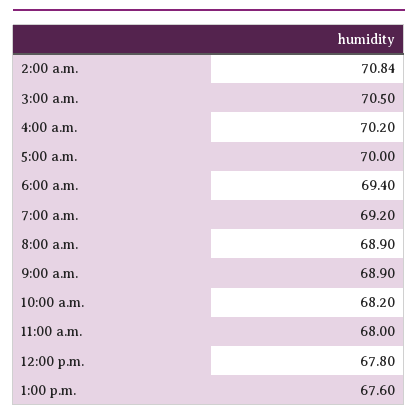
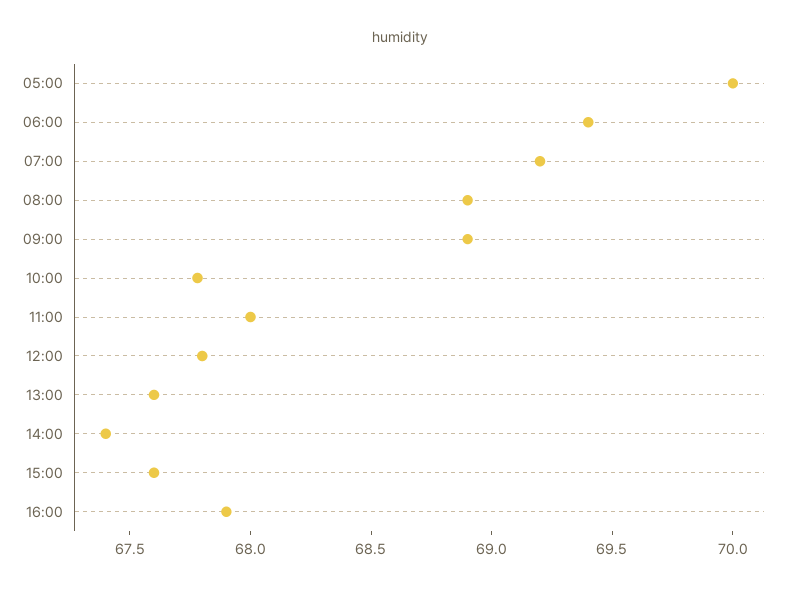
2:00 a.m.: 70.84 -> none
3:00 a.m.: 70.5 -> none
4:00 a.m.: 70.2 -> none
10:00 a.m.: 68.2 -> 67.8
14:00: none -> 67.4
15:00: none -> 67.6
16:00: none -> 67.9

